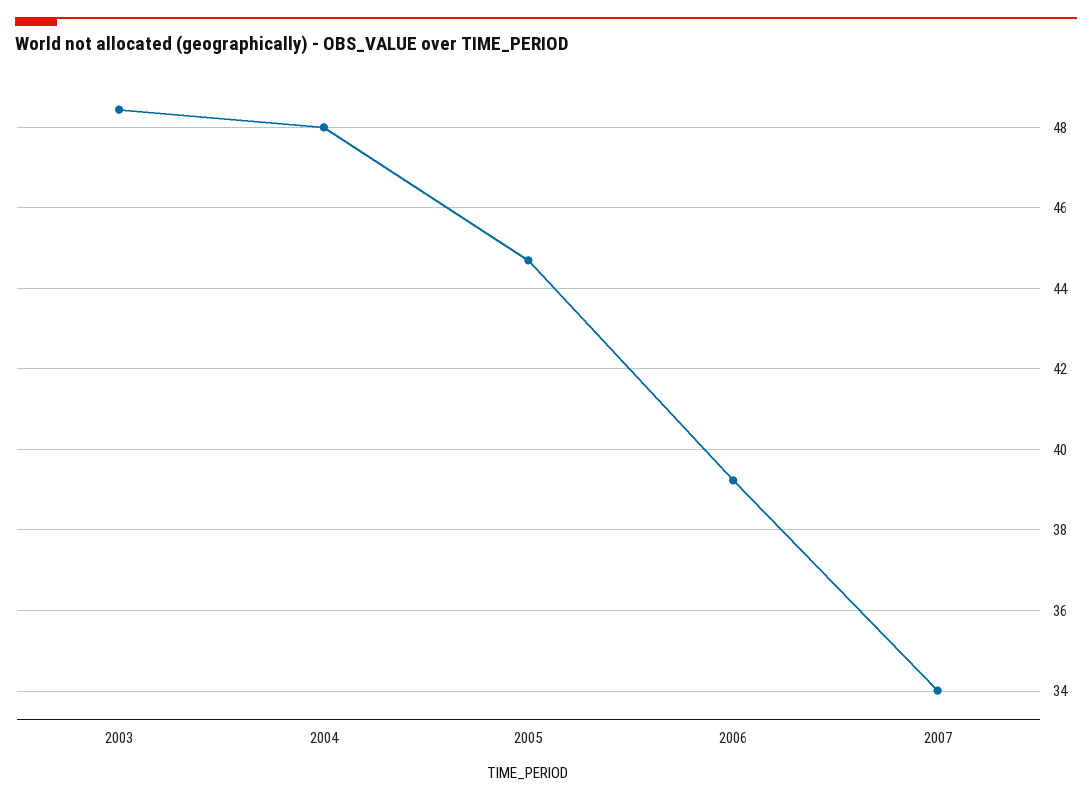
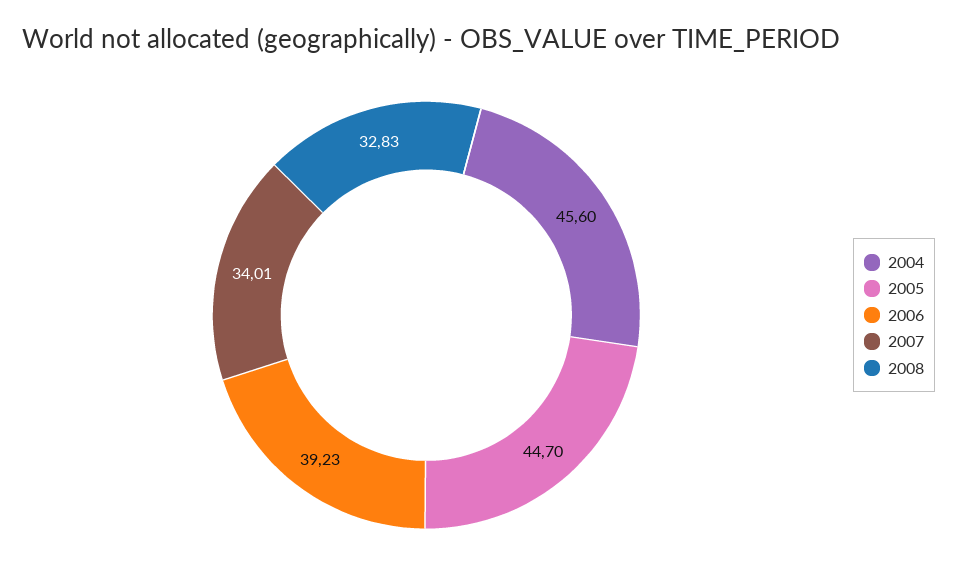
2003: 48.4 -> none
2004: 48 -> 45.6
2008: none -> 32.83

